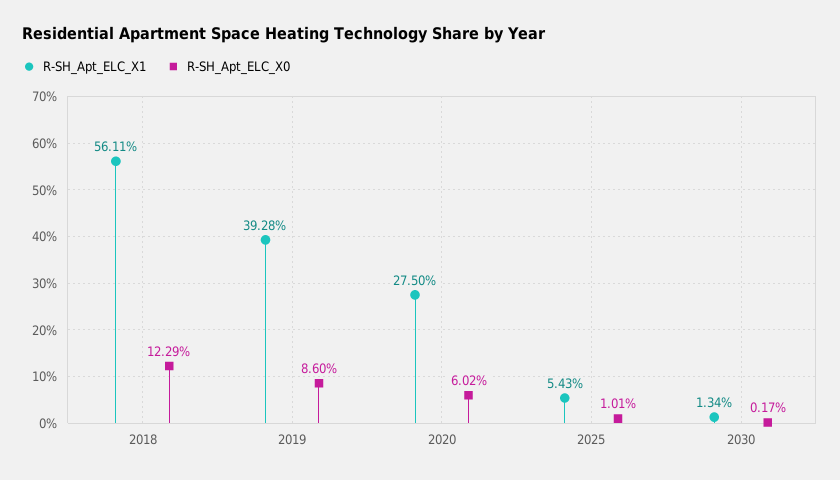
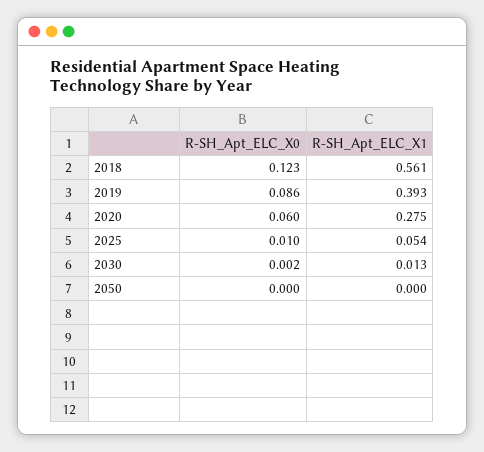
R-SH_Apt_ELC_X0, 2050: none -> 0
R-SH_Apt_ELC_X1, 2050: none -> 0

